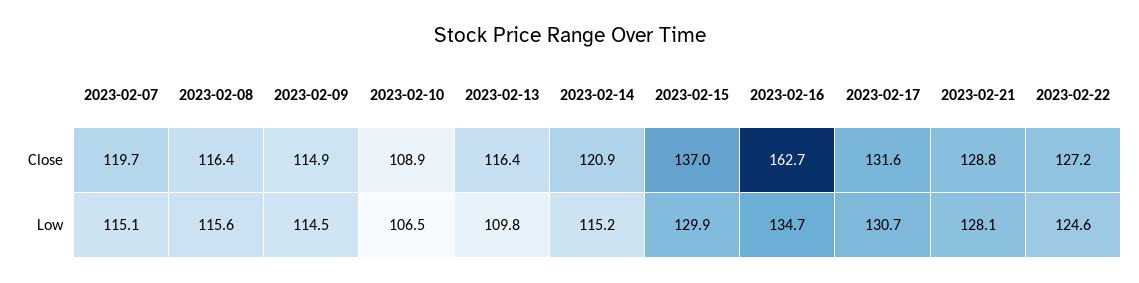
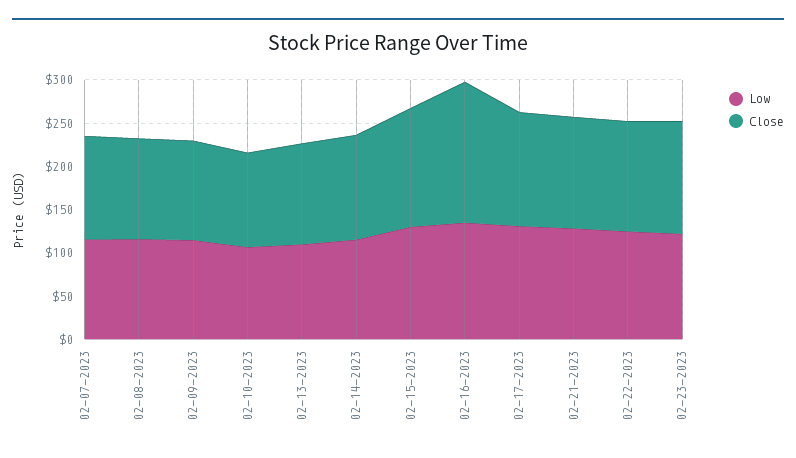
Low, 02-23-2023: none -> 120
Close, 02-23-2023: none -> 130

